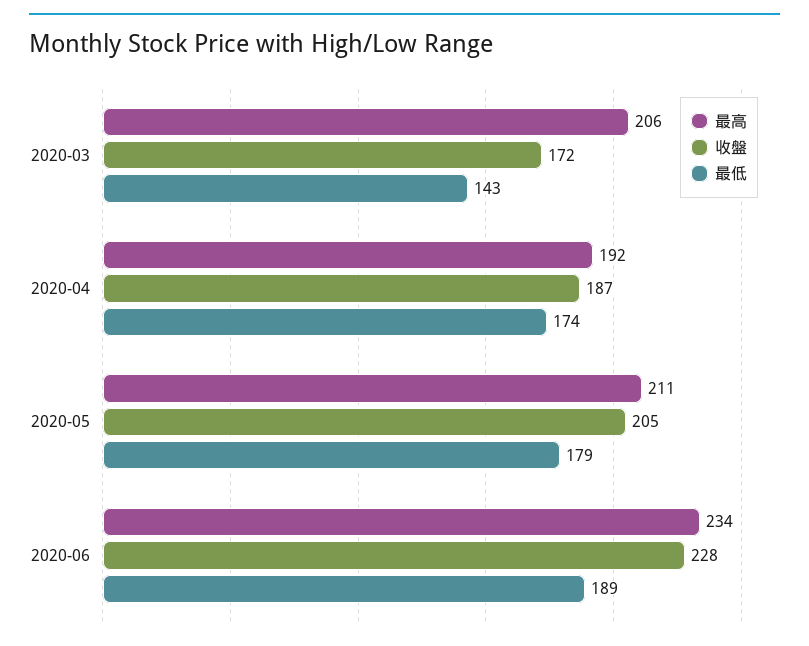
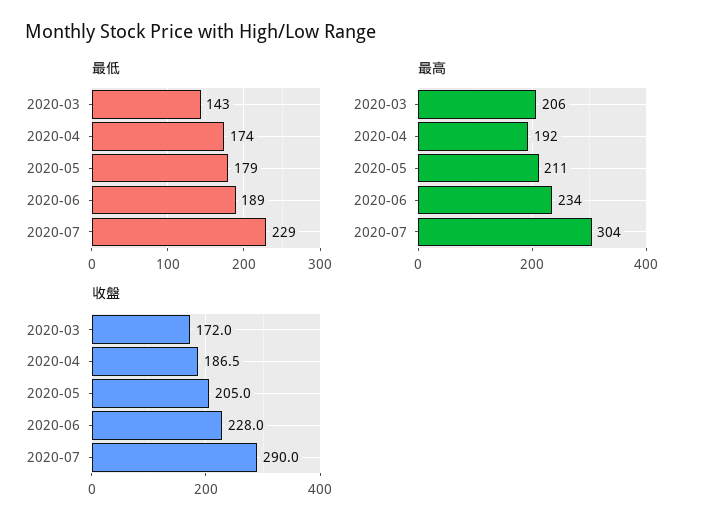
最低, 2020-07: none -> 229
最高, 2020-07: none -> 304
收盤, 2020-07: none -> 290

